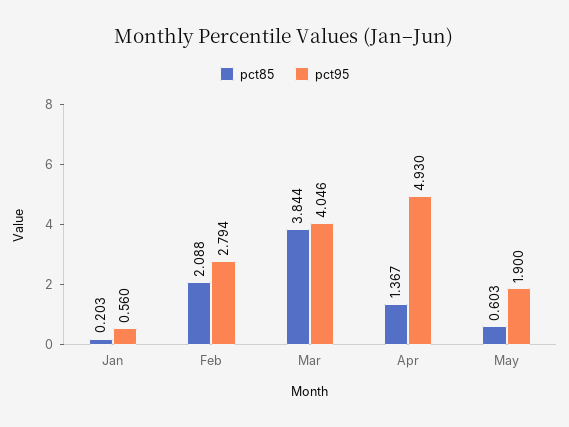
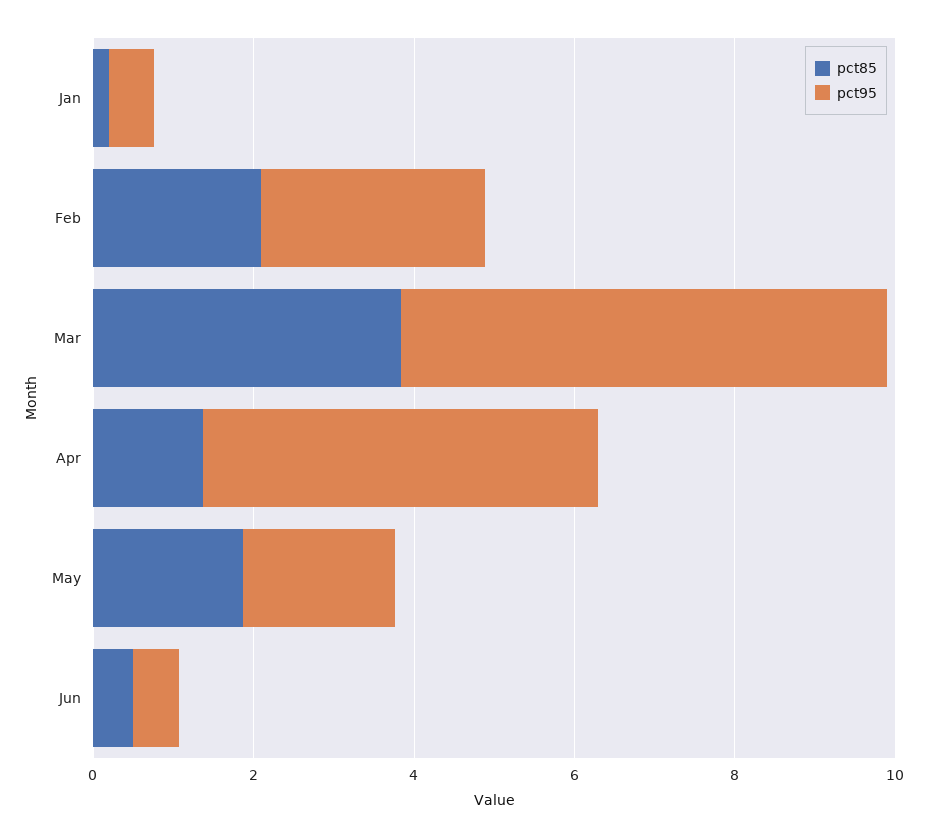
pct95, Mar: 4.046 -> 6
pct85, May: 0.603 -> 2
pct85, Jun: none -> 0.5
pct95, Jun: none -> 0.5

